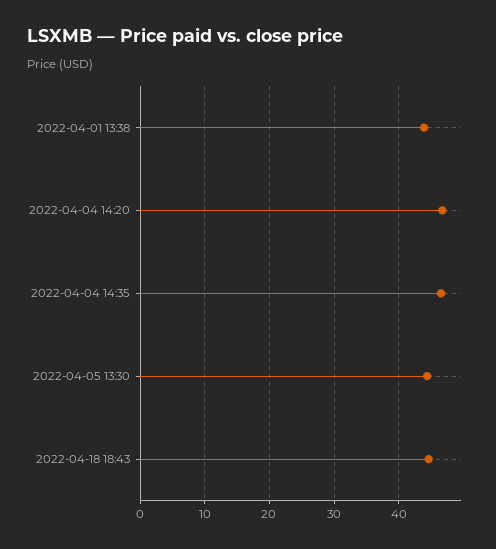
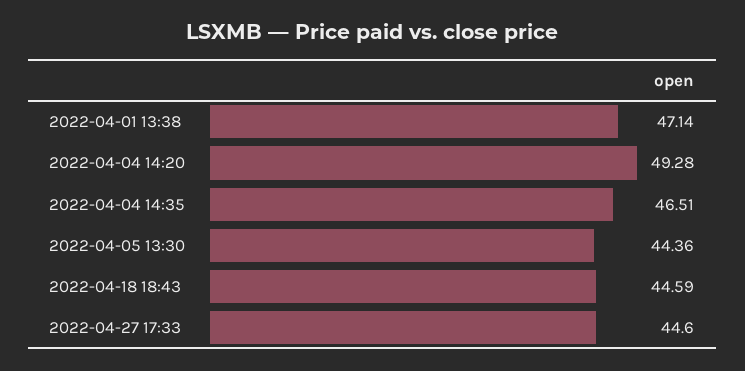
2022-04-01 13:38: 44 -> 47.14
2022-04-04 14:20: 47 -> 49.28
2022-04-27 17:33: none -> 44.6

